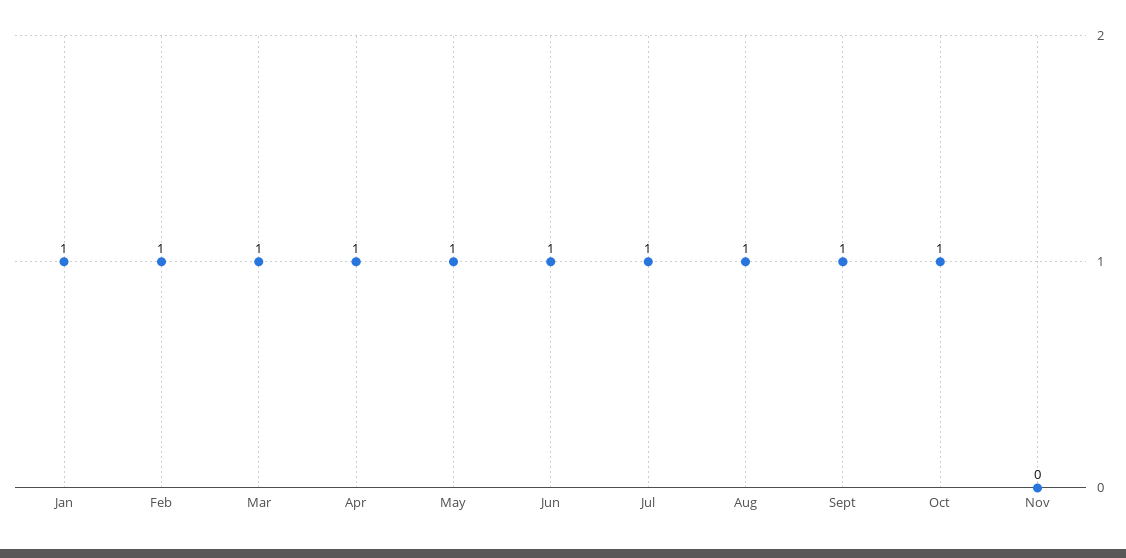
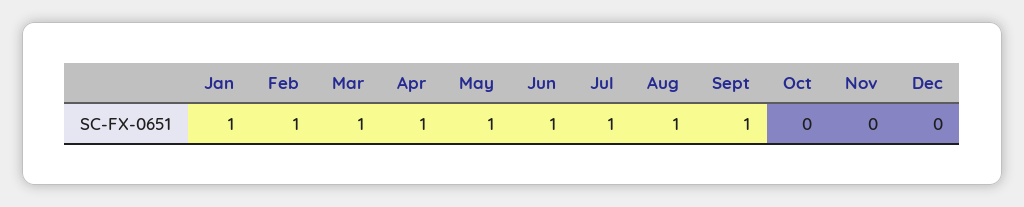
Oct: 1 -> 0
Dec: none -> 0

